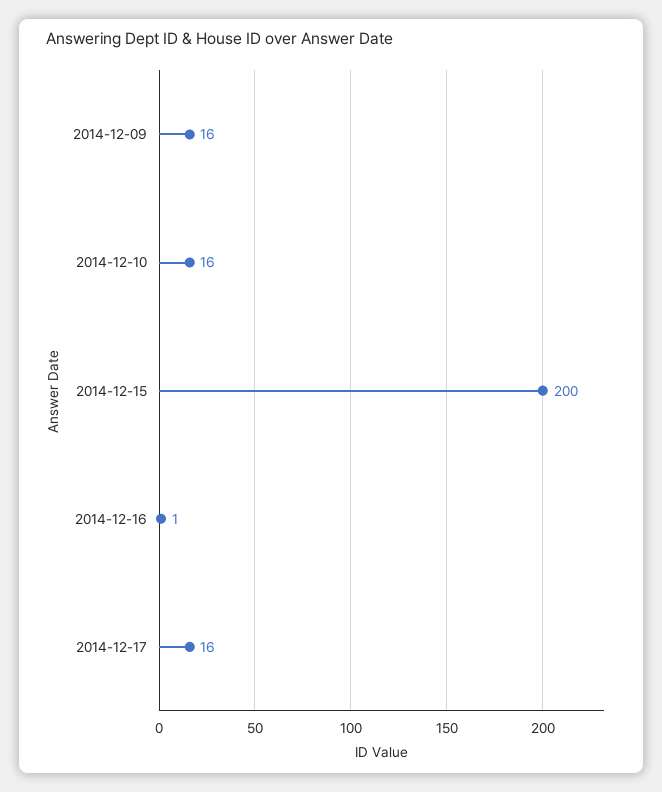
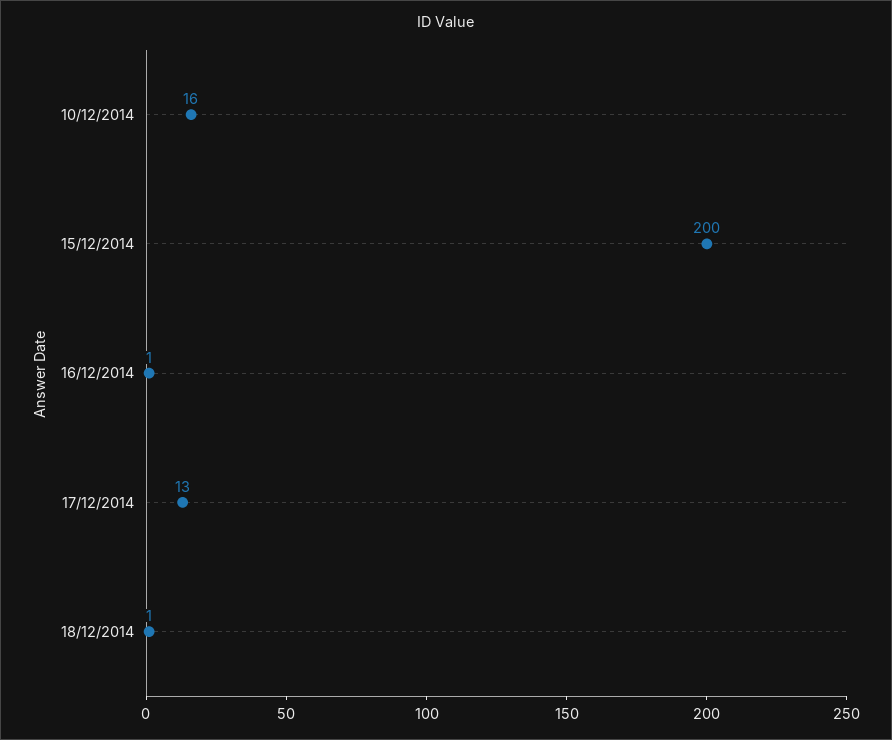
2014-12-09: 16 -> none
2014-12-17: 16 -> 13
18/12/2014: none -> 1

